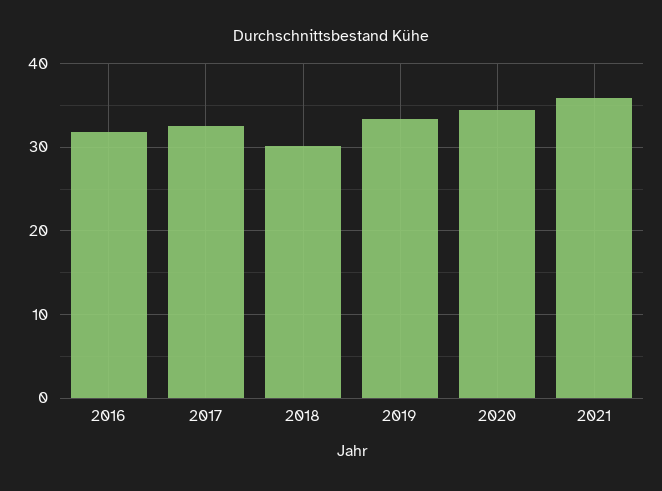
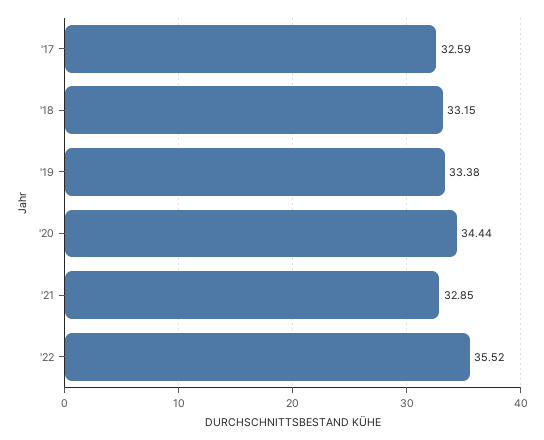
2016: 32 -> none
2018: 30 -> 33.15
2021: 36 -> 32.85
'22: none -> 35.52

